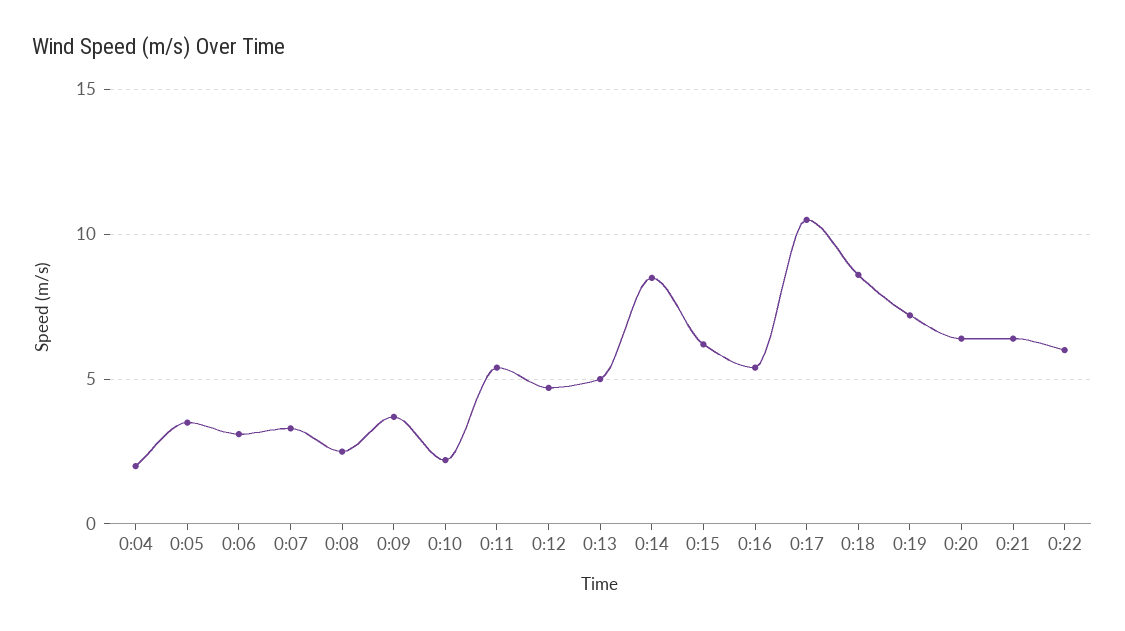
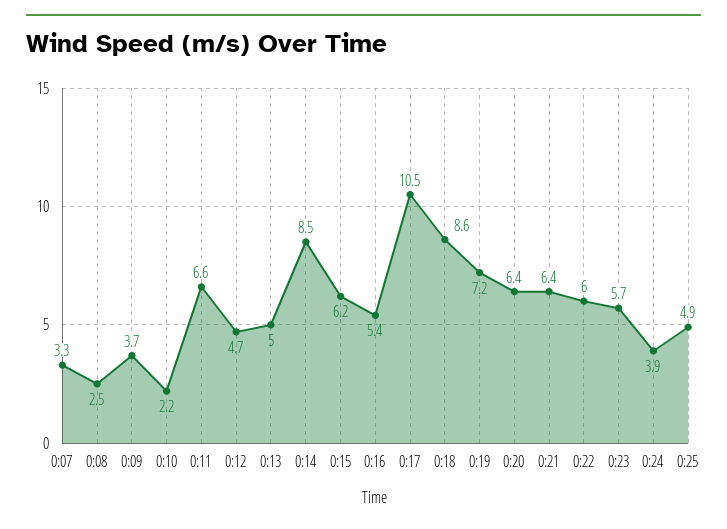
0:04: 2 -> none
0:05: 3.5 -> none
0:06: 3 -> none
0:11: 5.5 -> 6.6
0:23: none -> 5.7
0:24: none -> 3.9
0:25: none -> 4.9

